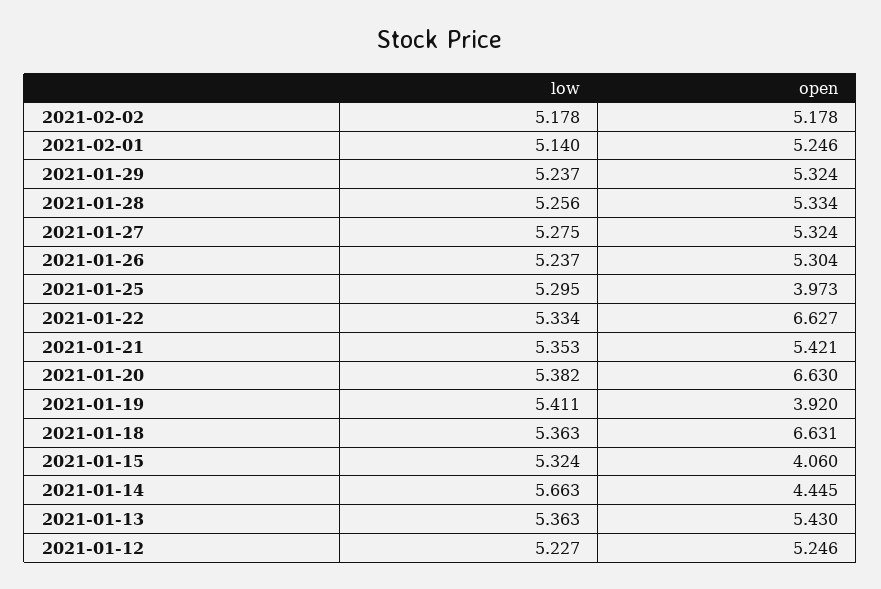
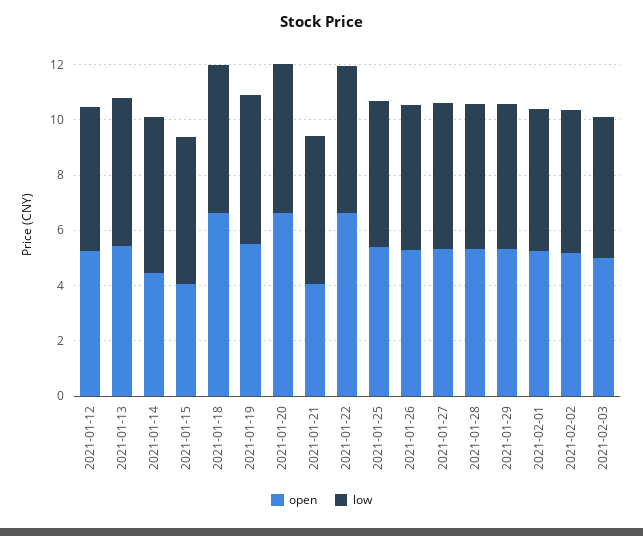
open, 2021-01-25: 3.973 -> 5.5
open, 2021-01-21: 5.421 -> 4
open, 2021-01-19: 3.92 -> 5.5
open, 2021-02-03: none -> 5
low, 2021-02-03: none -> 5

